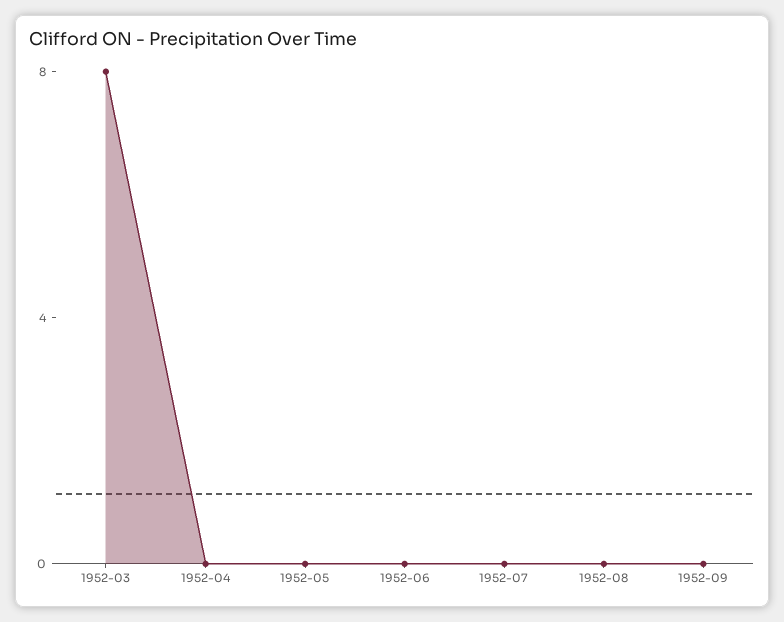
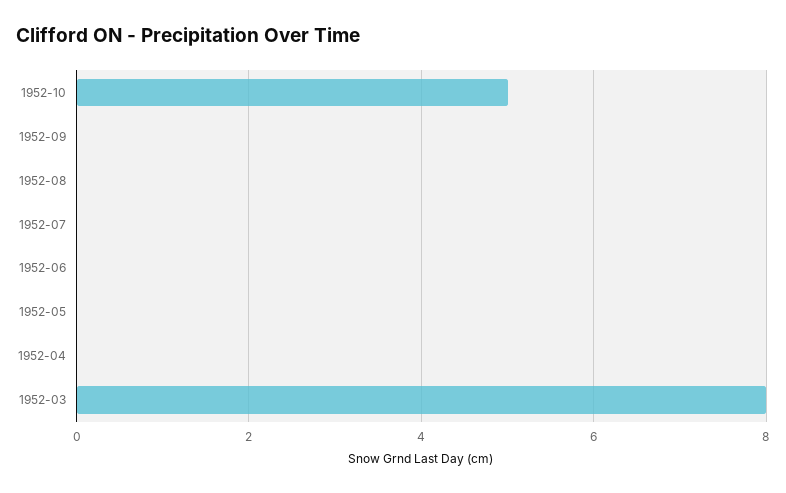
1952-10: none -> 5

